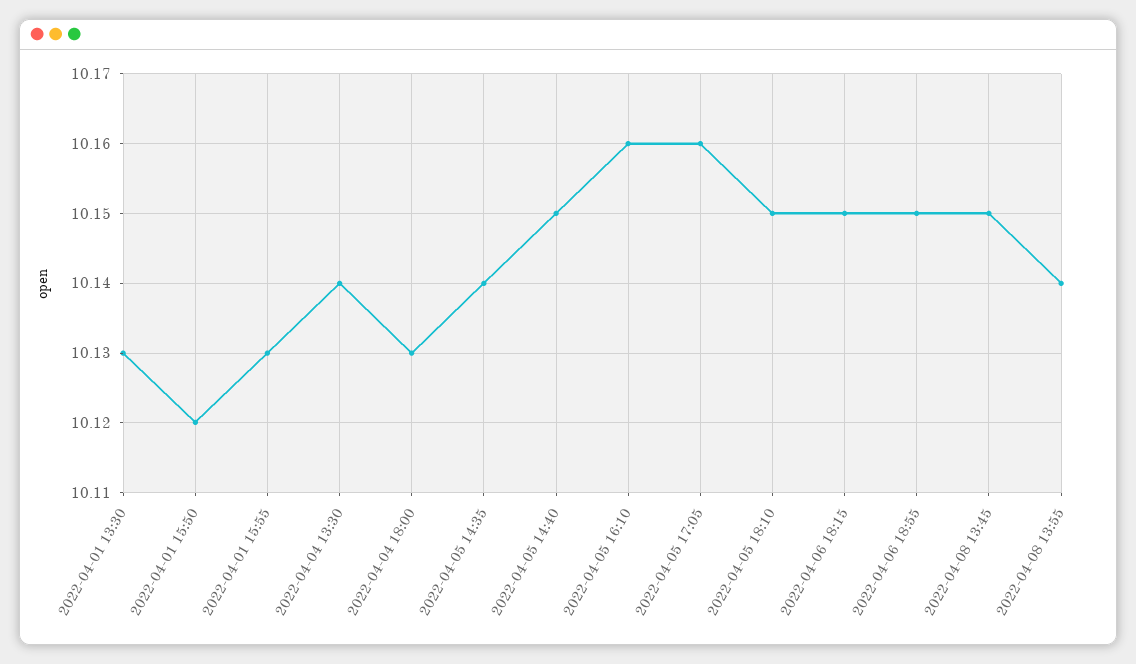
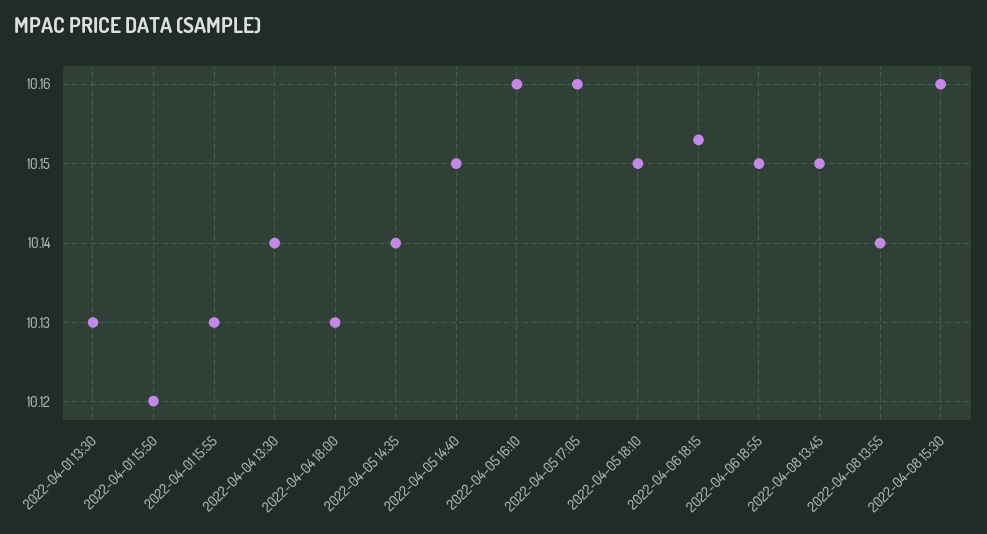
2022-04-06 18:15: 10.15 -> 10.153
2022-04-08 15:30: none -> 10.16

